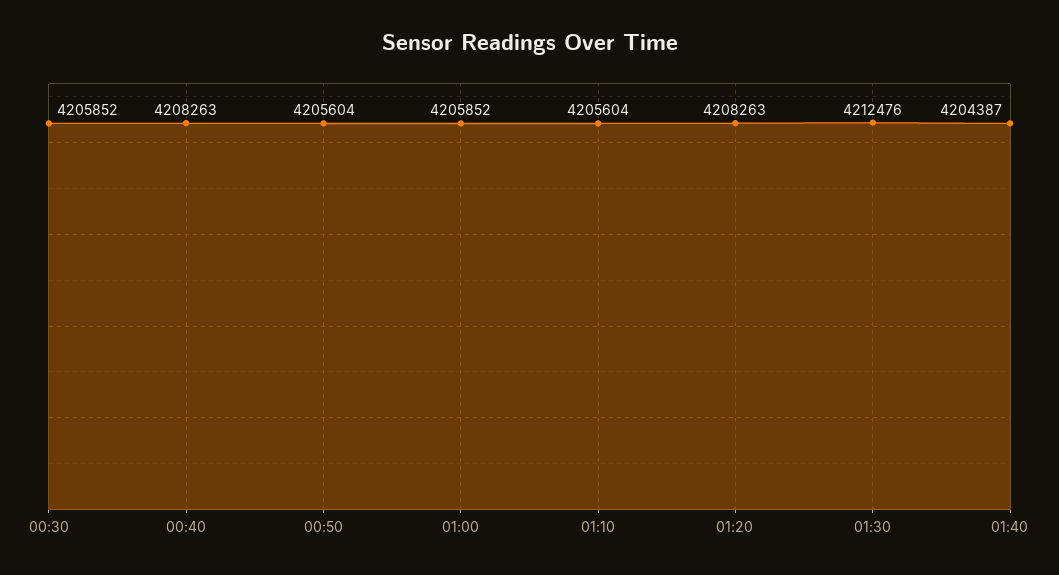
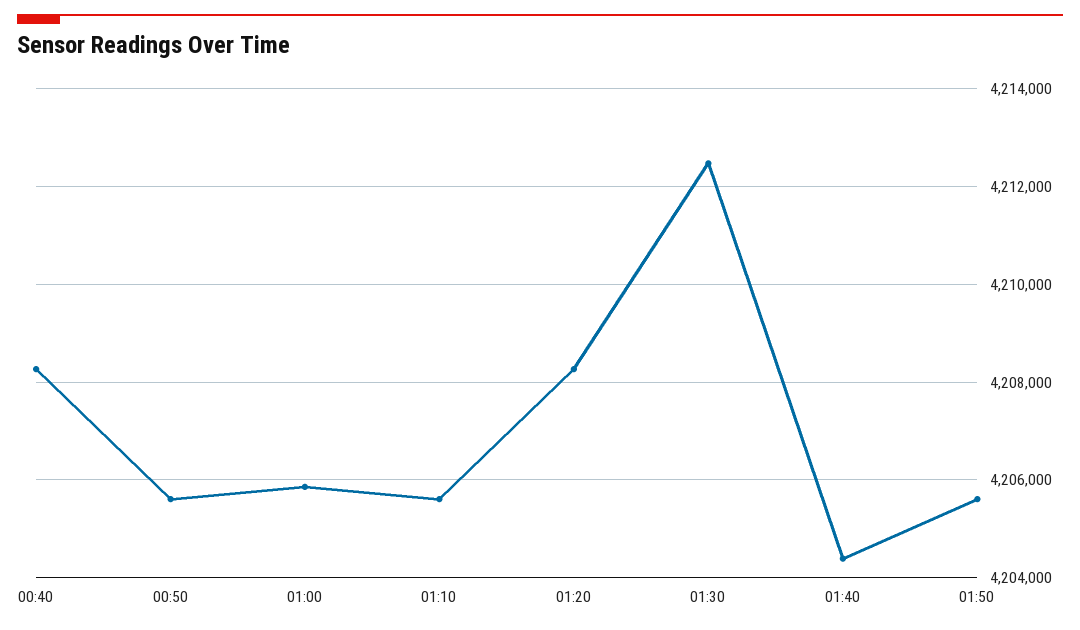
00:30: 4205852 -> none
01:50: none -> 4205600

